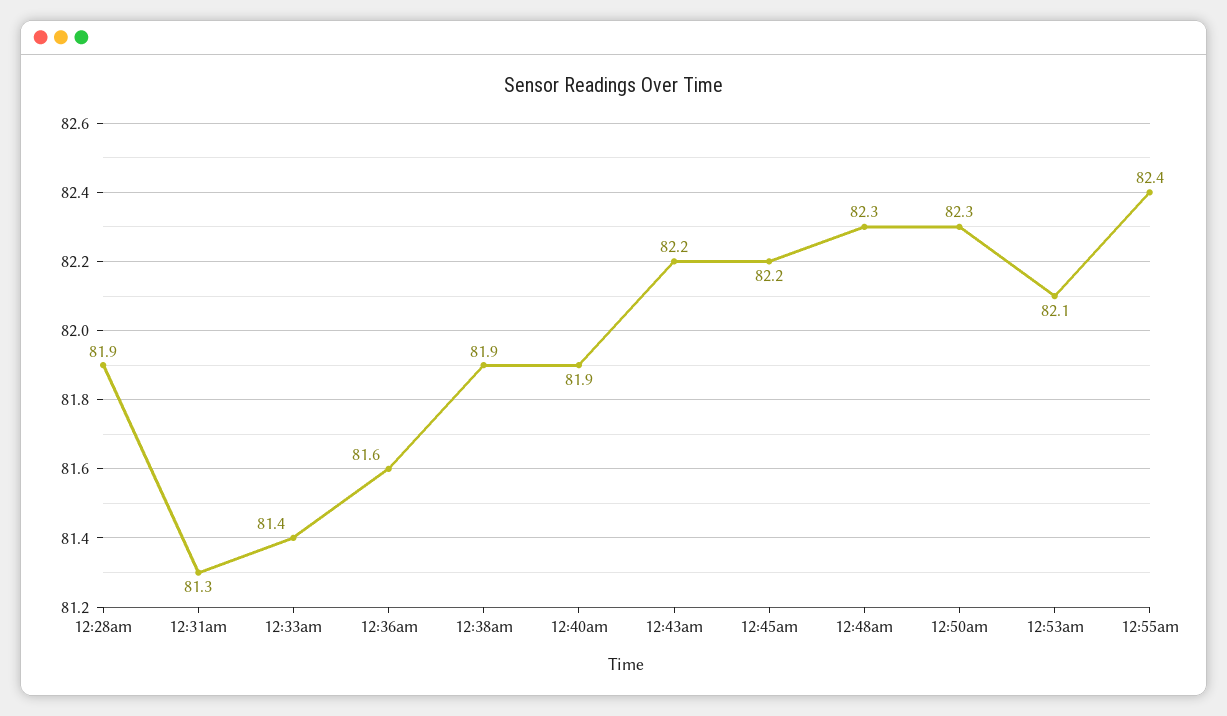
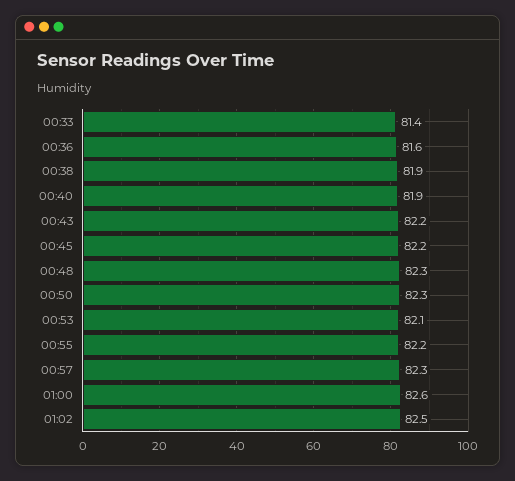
12:28am: 81.9 -> none
12:31am: 81.3 -> none
12:55am: 82.4 -> 82.2
00:57: none -> 82.3
01:00: none -> 82.6
01:02: none -> 82.5

